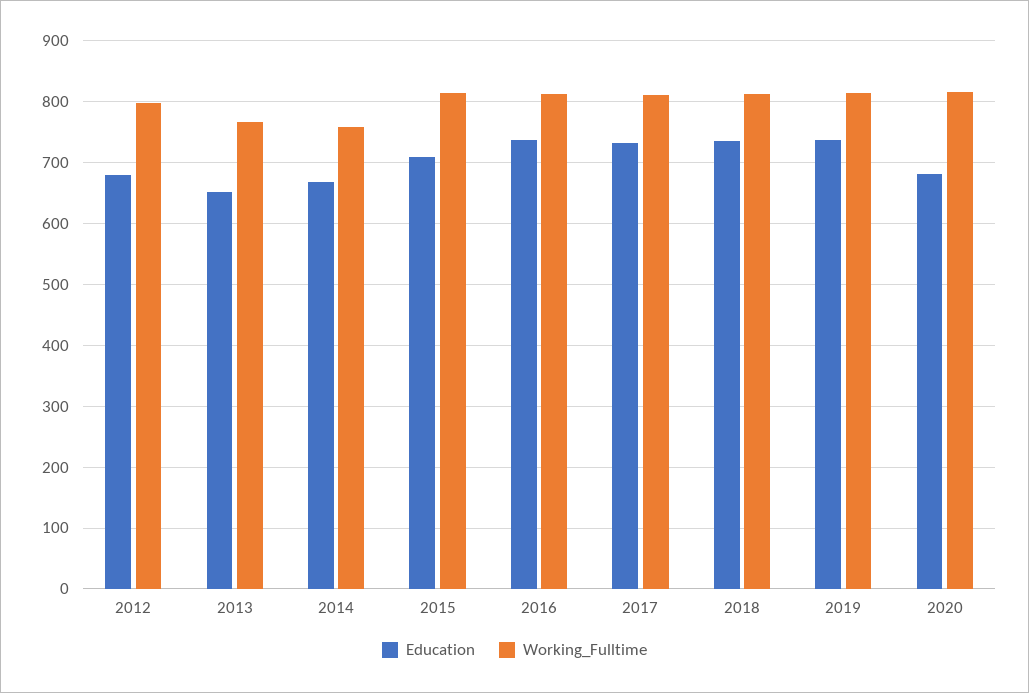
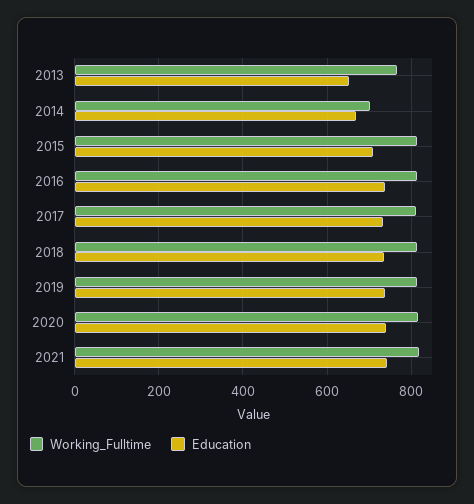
Education, 2012: 680 -> none
Working_Fulltime, 2012: 800 -> none
Working_Fulltime, 2014: 760 -> 700
Education, 2020: 680 -> 740
Working_Fulltime, 2021: none -> 820
Education, 2021: none -> 740

